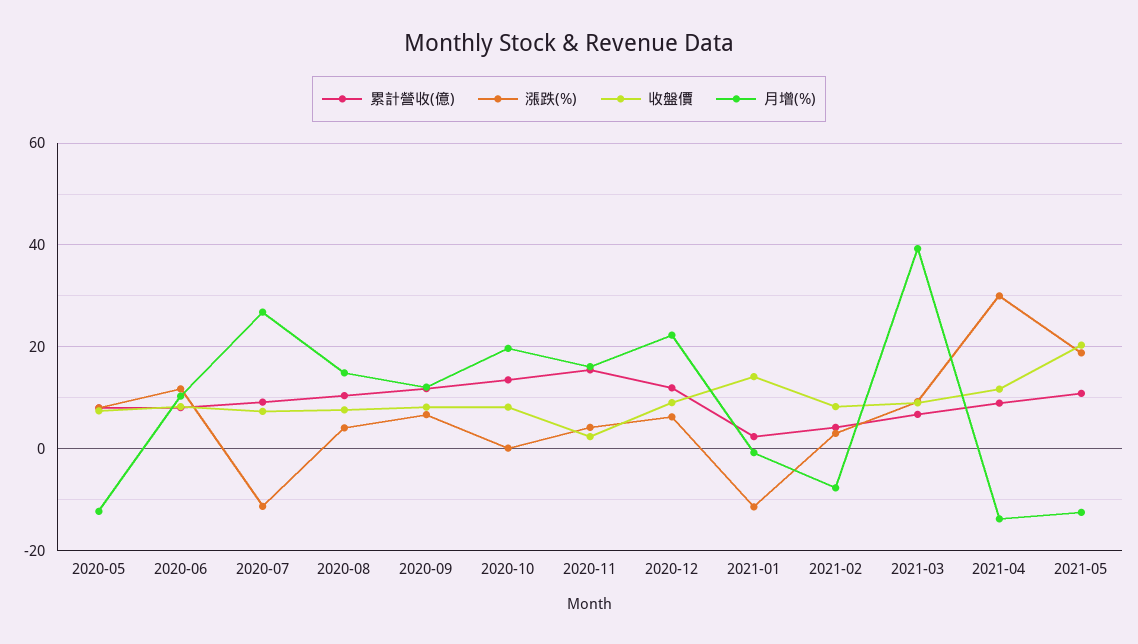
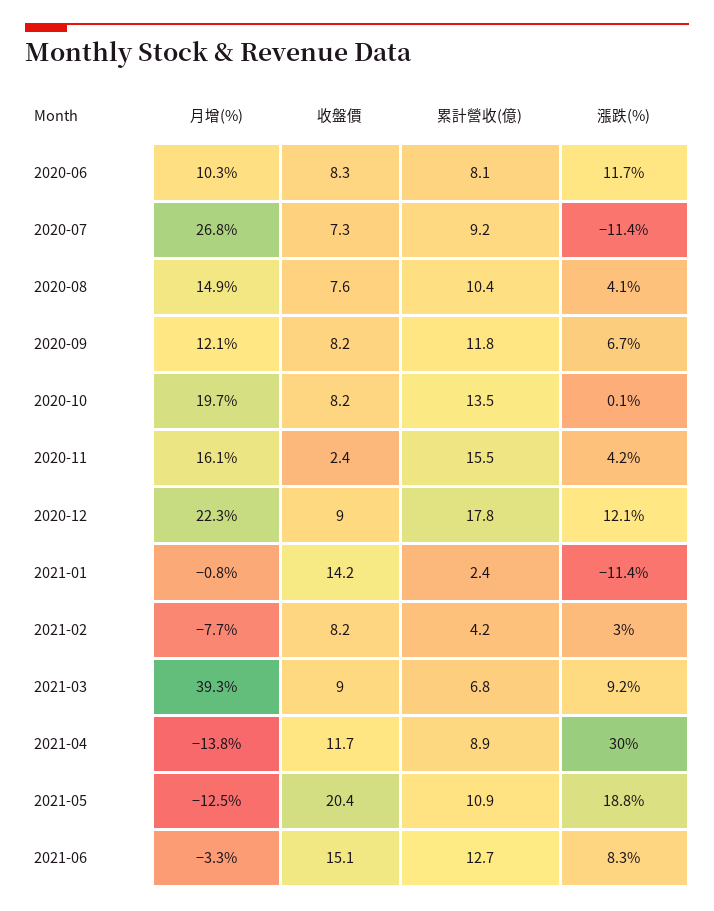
累計營收(億), 2020-05: 8 -> none
漲跌(%), 2020-05: 8 -> none
收盤價, 2020-05: 8 -> none
月增(%), 2020-05: -12 -> none
累計營收(億), 2020-12: 12 -> 17.8
漲跌(%), 2020-12: 6 -> 12.1
月增(%), 2021-06: none -> -3.3
收盤價, 2021-06: none -> 15.1
累計營收(億), 2021-06: none -> 12.7
漲跌(%), 2021-06: none -> 8.3

